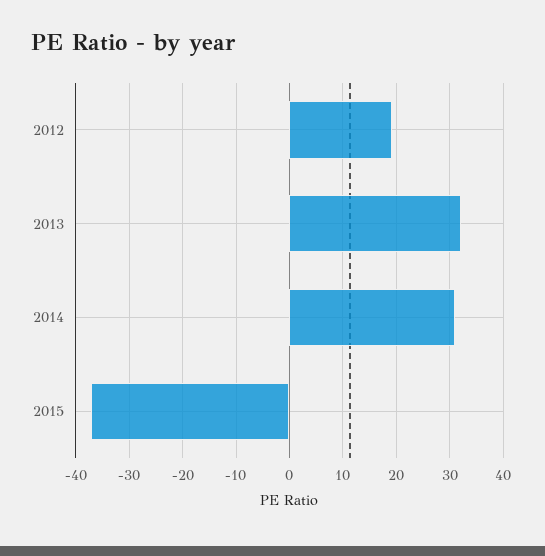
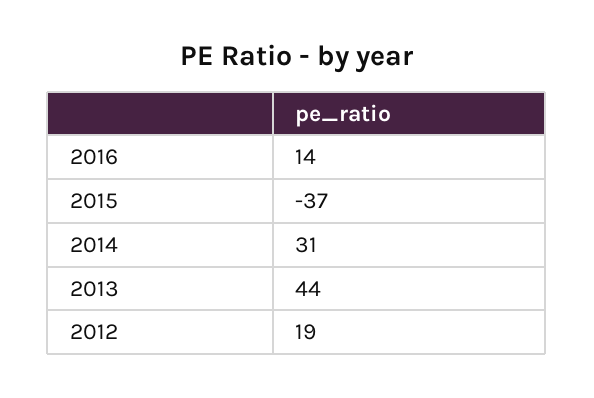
2013: 32 -> 44
2016: none -> 14

